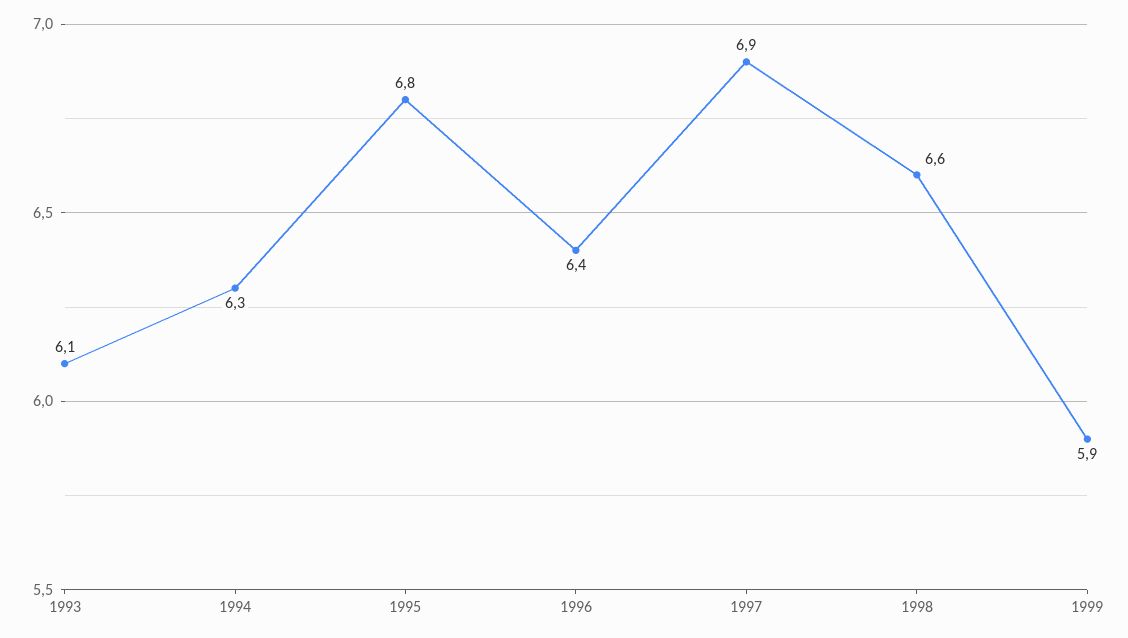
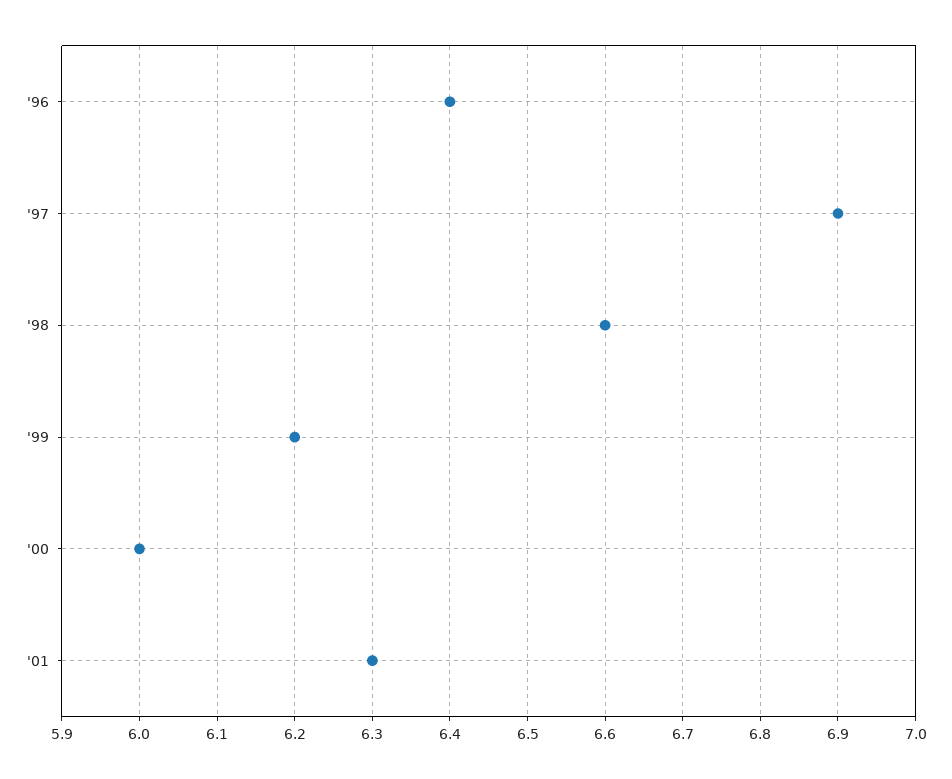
1993: 6.1 -> none
1994: 6.3 -> none
1995: 6.8 -> none
1999: 5.9 -> 6.2
'00: none -> 6
'01: none -> 6.3

